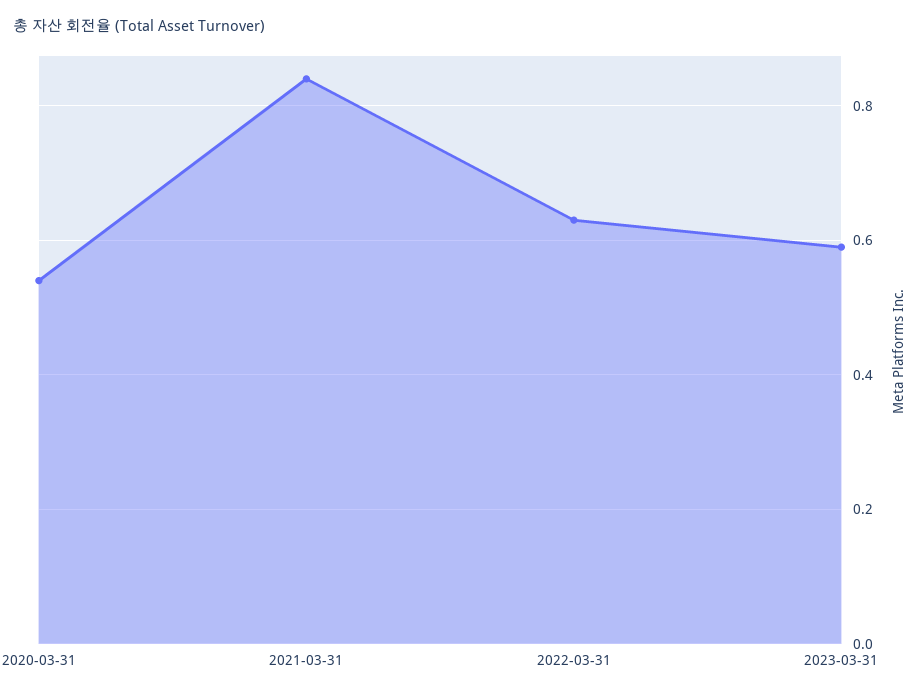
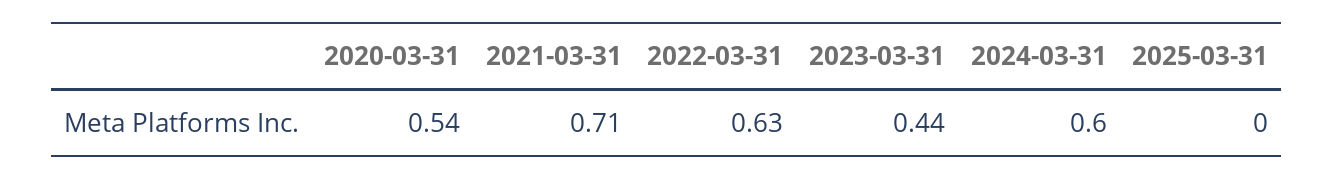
2021-03-31: 0.85 -> 0.71
2023-03-31: 0.6 -> 0.44
2024-03-31: none -> 0.6
2025-03-31: none -> 0

